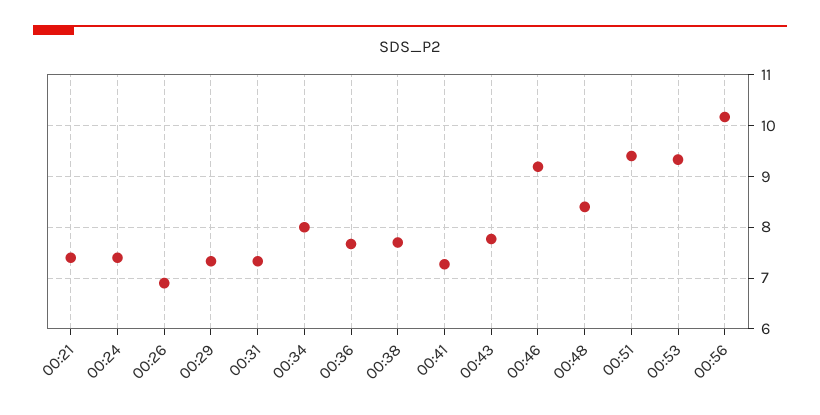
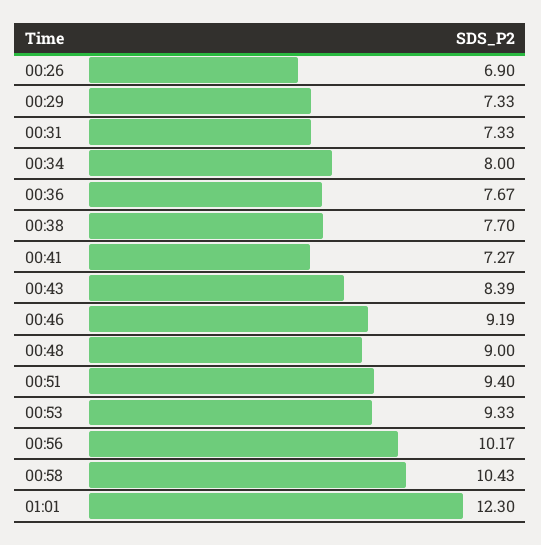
00:21: 7.4 -> none
00:24: 7.4 -> none
00:43: 7.8 -> 8.39
00:48: 8.4 -> 9
00:58: none -> 10.43
01:01: none -> 12.3

